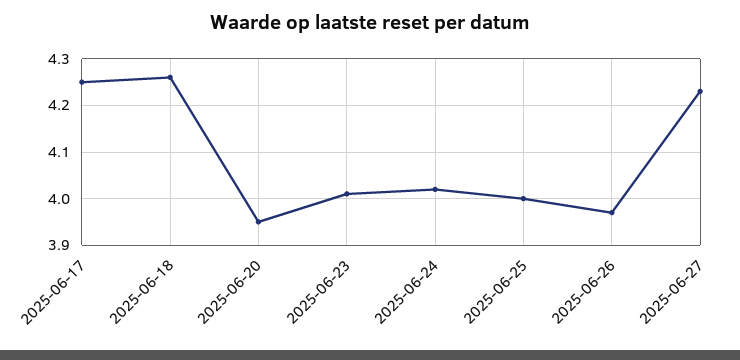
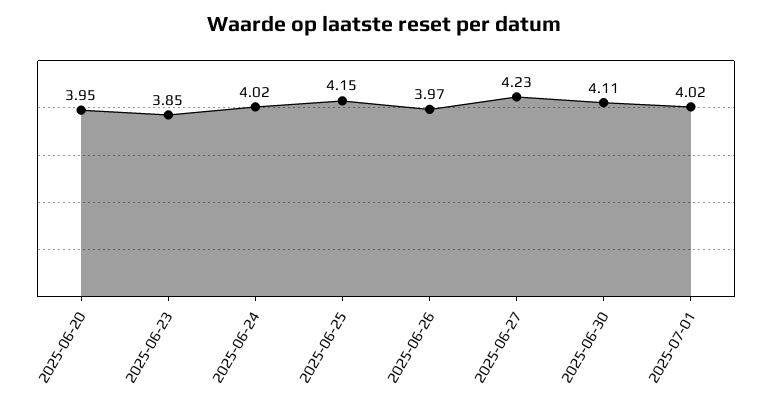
2025-06-17: 4.25 -> none
2025-06-18: 4.25 -> none
2025-06-23: 4 -> 3.85
2025-06-25: 4 -> 4.15
2025-06-30: none -> 4.11
2025-07-01: none -> 4.02

